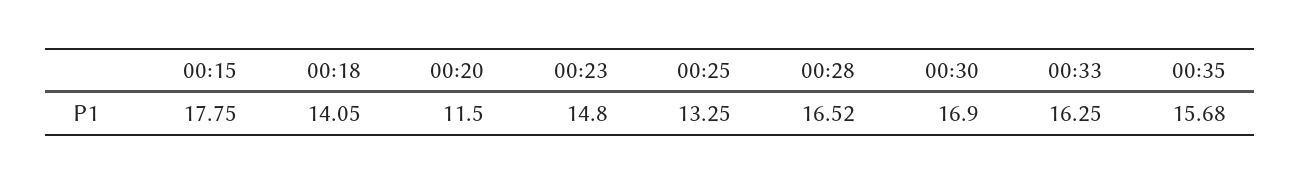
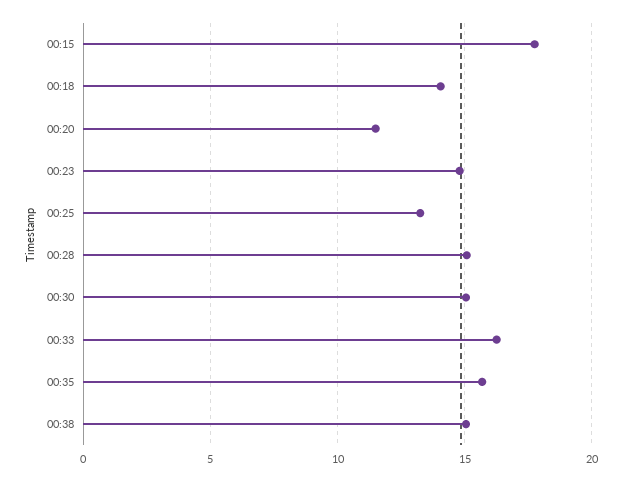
00:28: 16.52 -> 15
00:30: 16.9 -> 15
00:38: none -> 15

